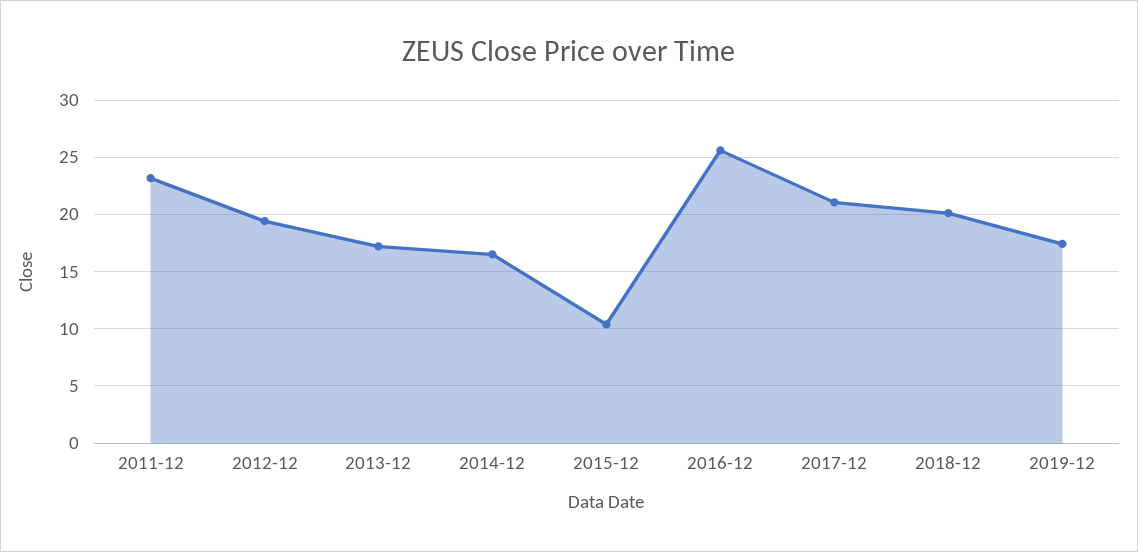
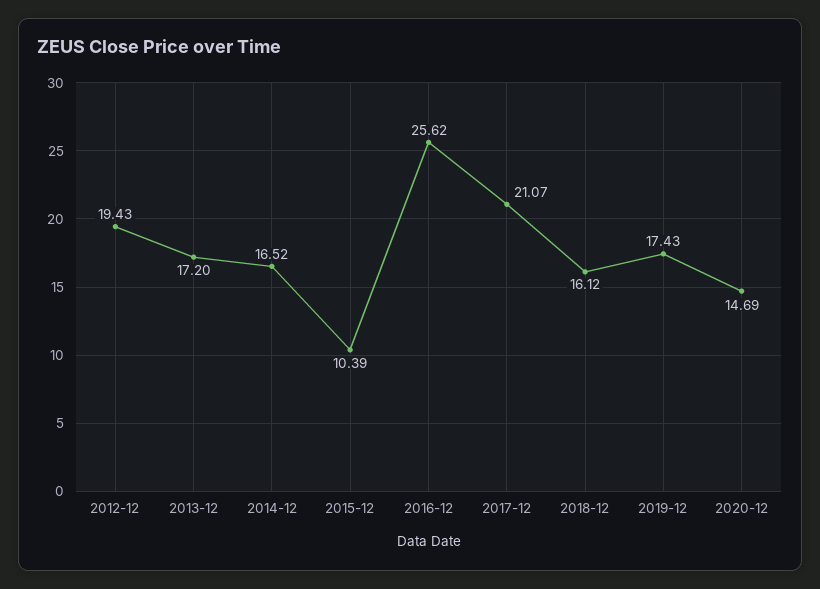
2011-12: 23 -> none
2018-12: 20 -> 16.12
2020-12: none -> 14.69

